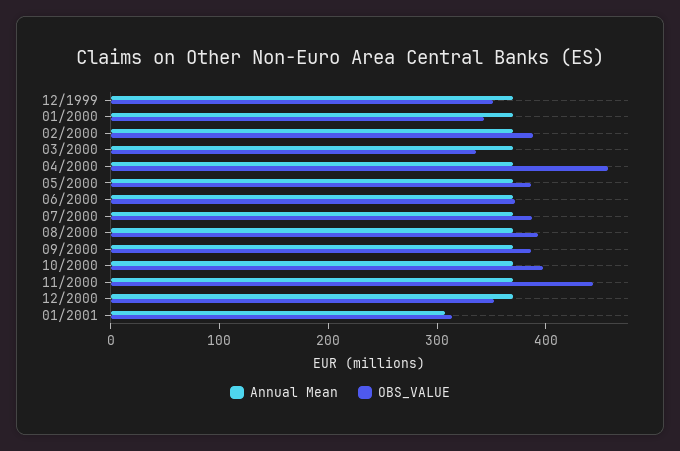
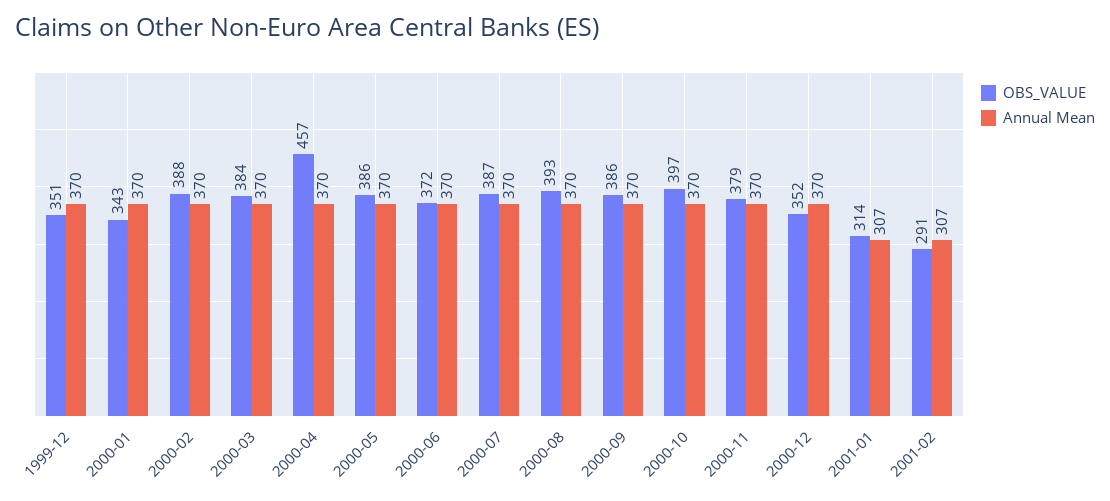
OBS_VALUE, 03/2000: 340 -> 384
OBS_VALUE, 11/2000: 440 -> 379
OBS_VALUE, 2001-02: none -> 291
Annual Mean, 2001-02: none -> 307

